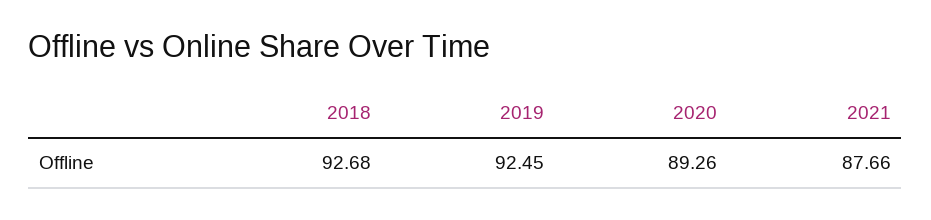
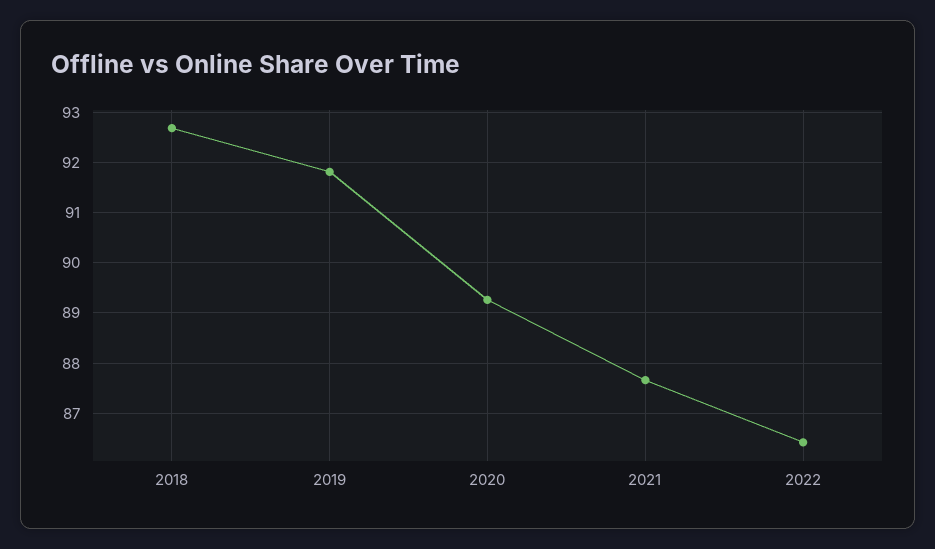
2019: 92.45 -> 91.8
2022: none -> 86.4

